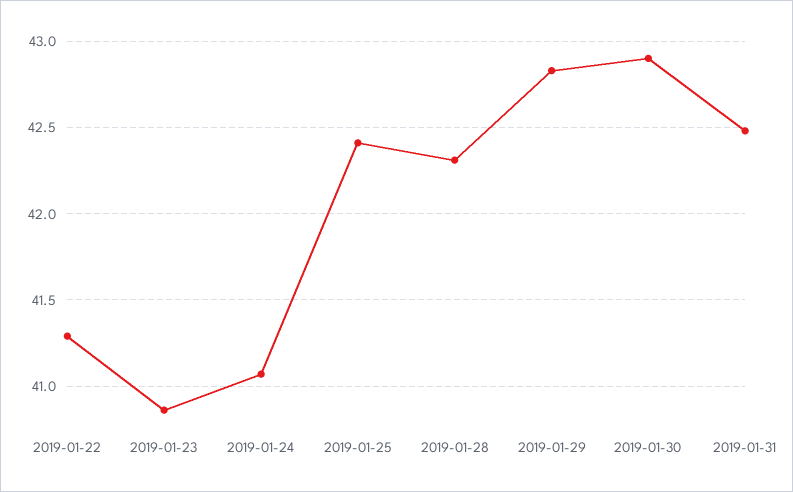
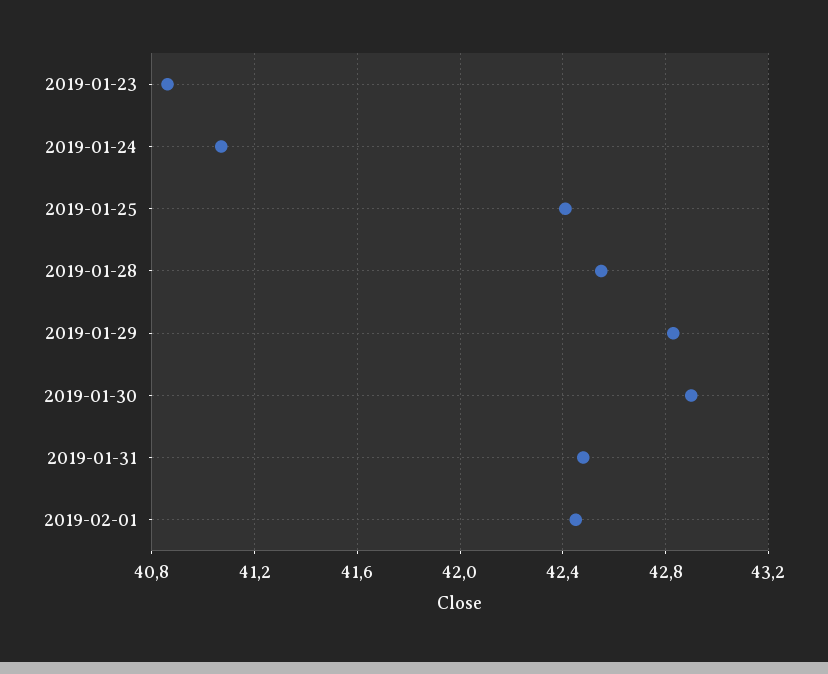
2019-01-22: 41.3 -> none
2019-01-28: 42.3 -> 42.55
2019-02-01: none -> 42.45

